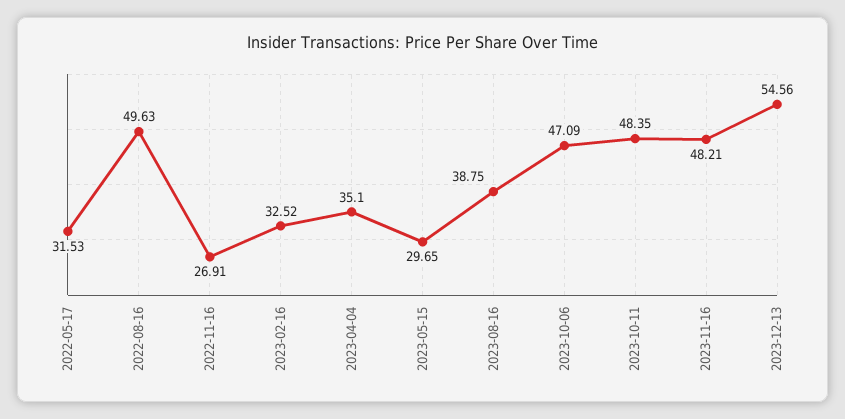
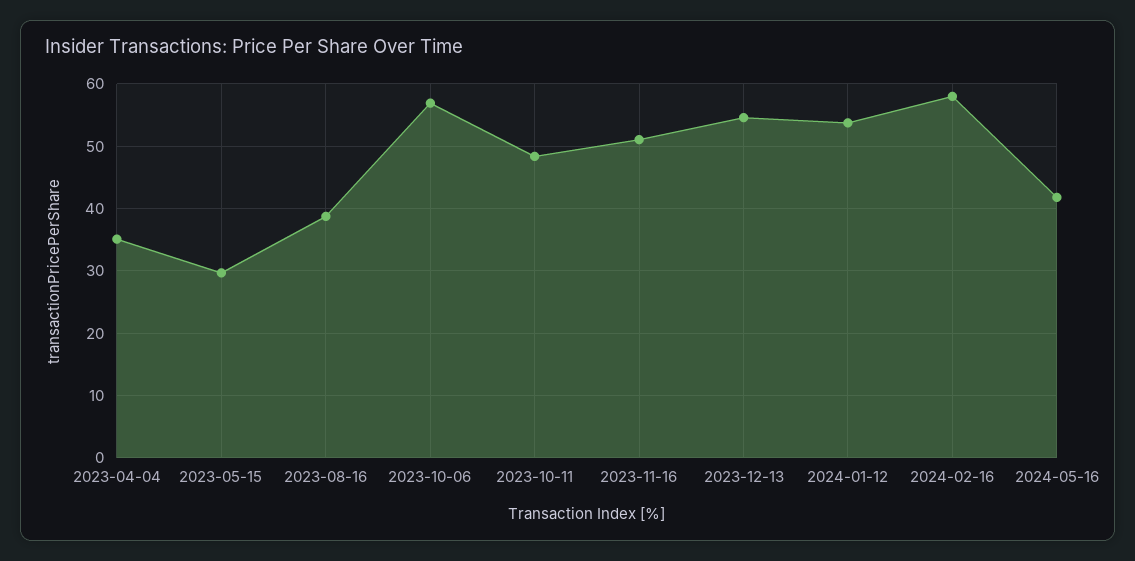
2022-05-17: 31.53 -> none
2022-08-16: 49.63 -> none
2022-11-16: 26.91 -> none
2023-02-16: 32.52 -> none
2023-10-06: 47.09 -> 57
2023-11-16: 48.21 -> 51
2024-01-12: none -> 54
2024-02-16: none -> 58
2024-05-16: none -> 42

